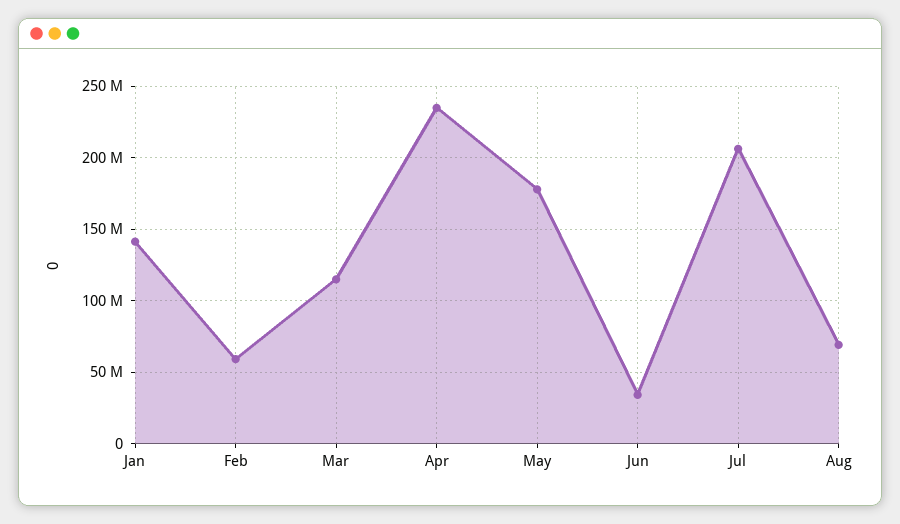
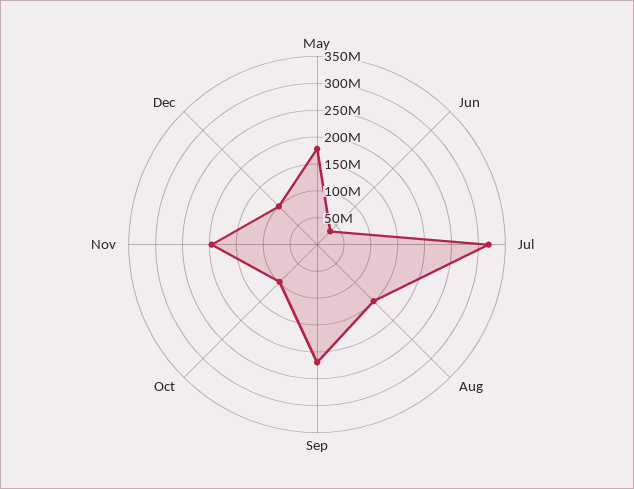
Jan: 140000000 -> none
Feb: 60000000 -> none
Mar: 115000000 -> none
Apr: 235000000 -> none
Jul: 205000000 -> 325000000
Aug: 70000000 -> 150000000
Sep: none -> 225000000
Oct: none -> 100000000
Nov: none -> 200000000
Dec: none -> 100000000

